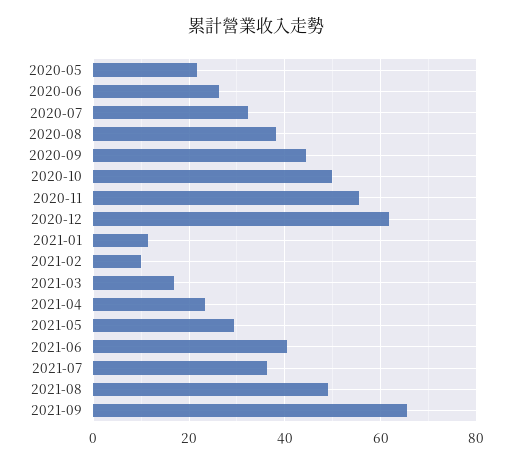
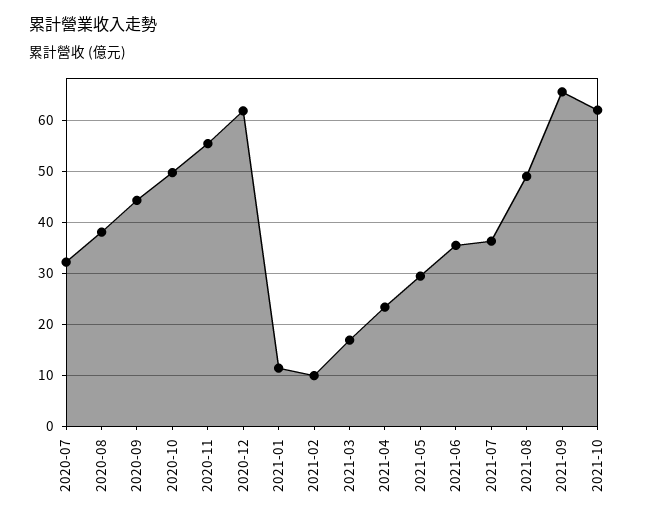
2020-05: 22 -> none
2020-06: 26 -> none
2021-06: 40 -> 36
2021-10: none -> 62

